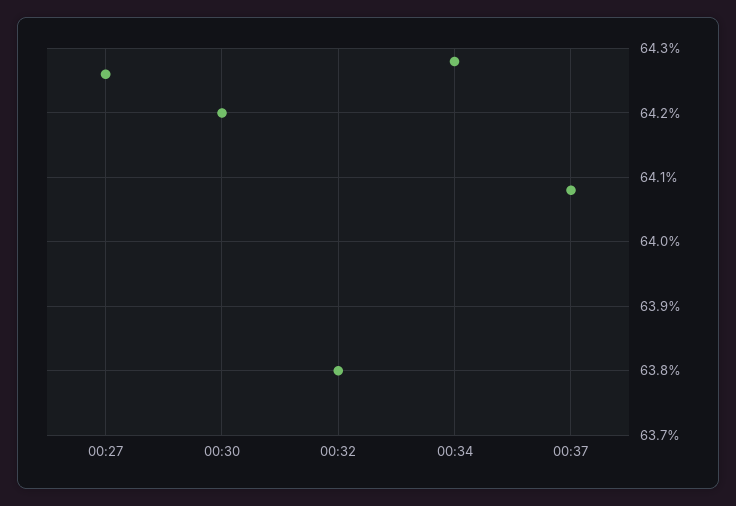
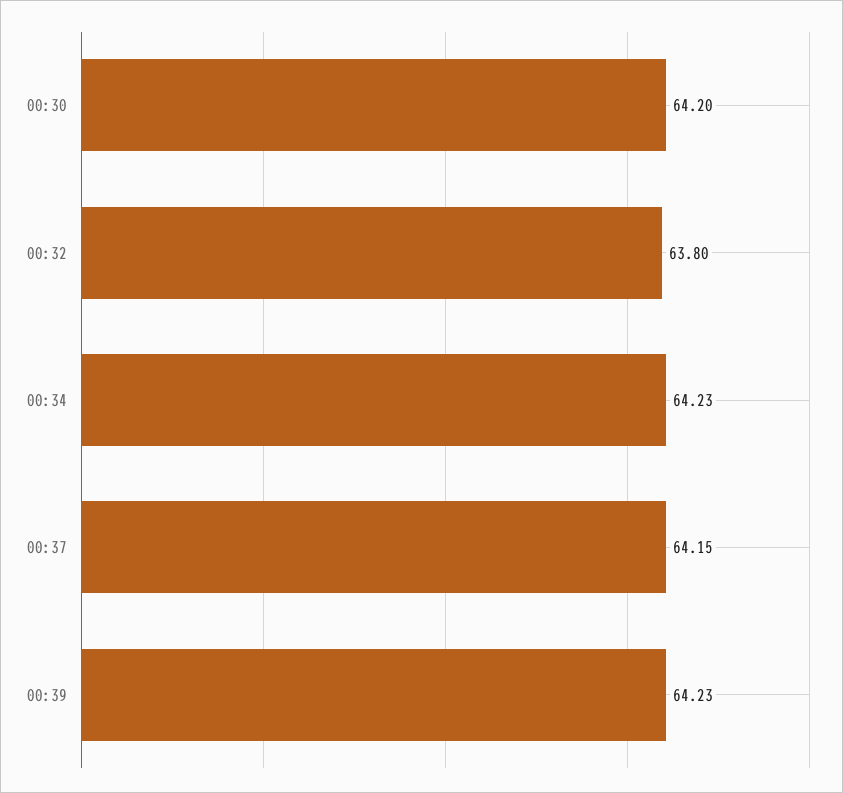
00:27: 64.26 -> none
00:34: 64.28 -> 64.23
00:37: 64.08 -> 64.15
00:39: none -> 64.23

